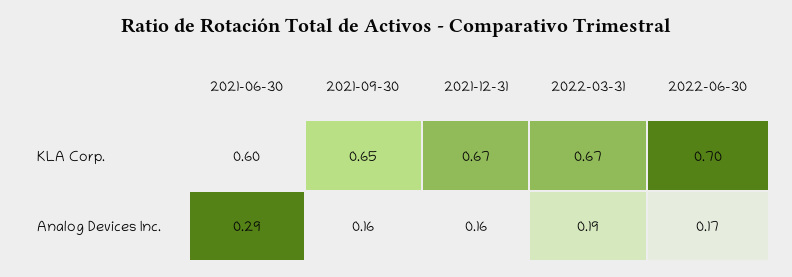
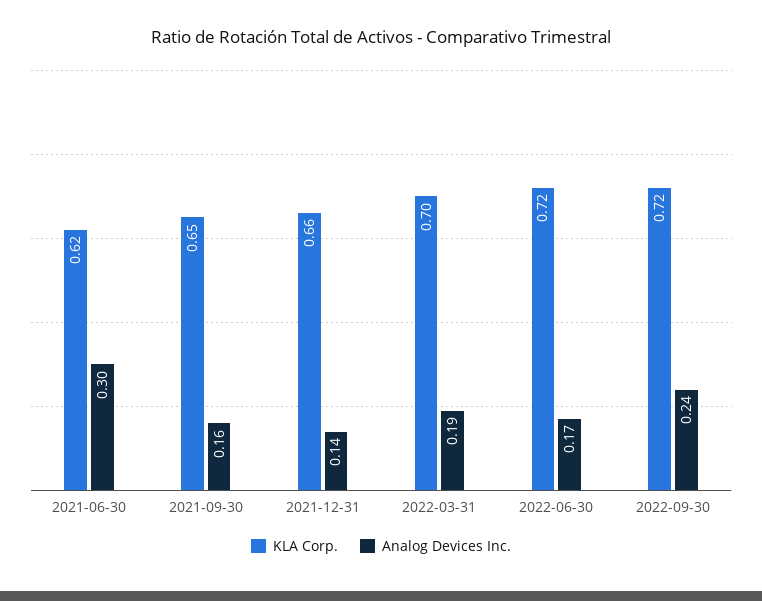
KLA Corp., 2021-06-30: 0.6 -> 0.62
KLA Corp., 2021-12-31: 0.67 -> 0.66
KLA Corp., 2022-03-31: 0.67 -> 0.7
KLA Corp., 2022-06-30: 0.7 -> 0.72
Analog Devices Inc., 2021-06-30: 0.29 -> 0.3
Analog Devices Inc., 2021-12-31: 0.16 -> 0.14
KLA Corp., 2022-09-30: none -> 0.72
Analog Devices Inc., 2022-09-30: none -> 0.24

